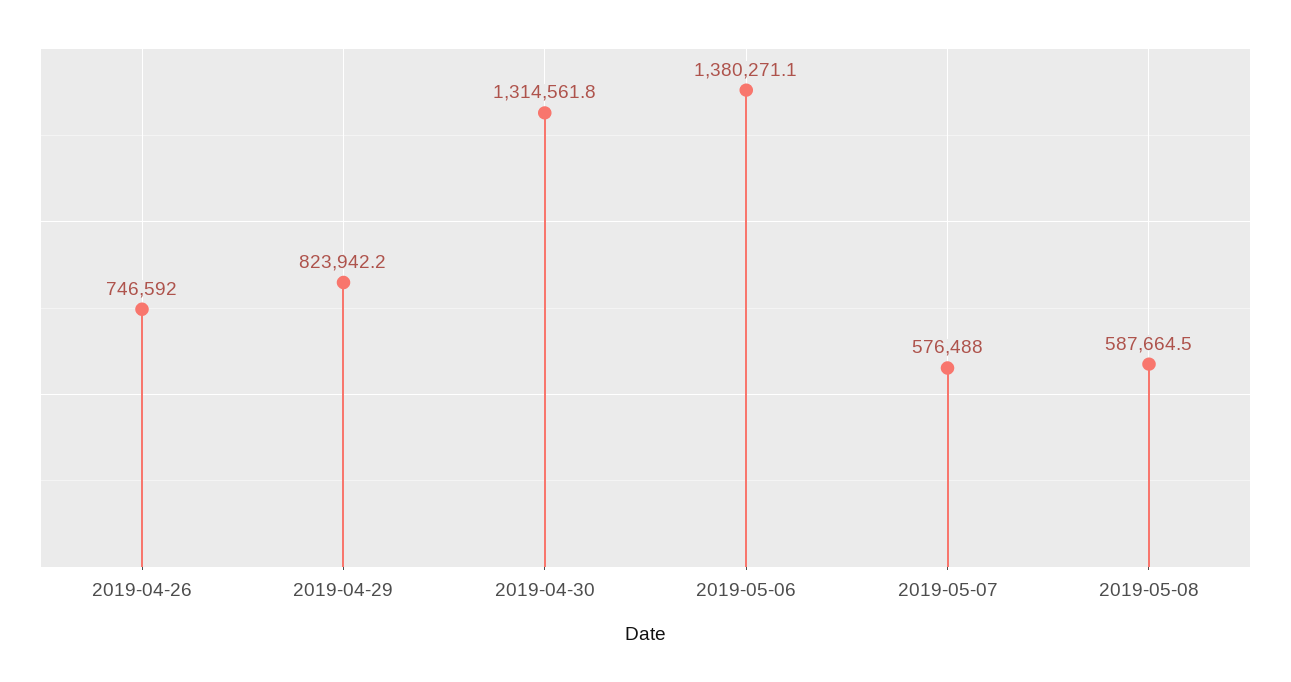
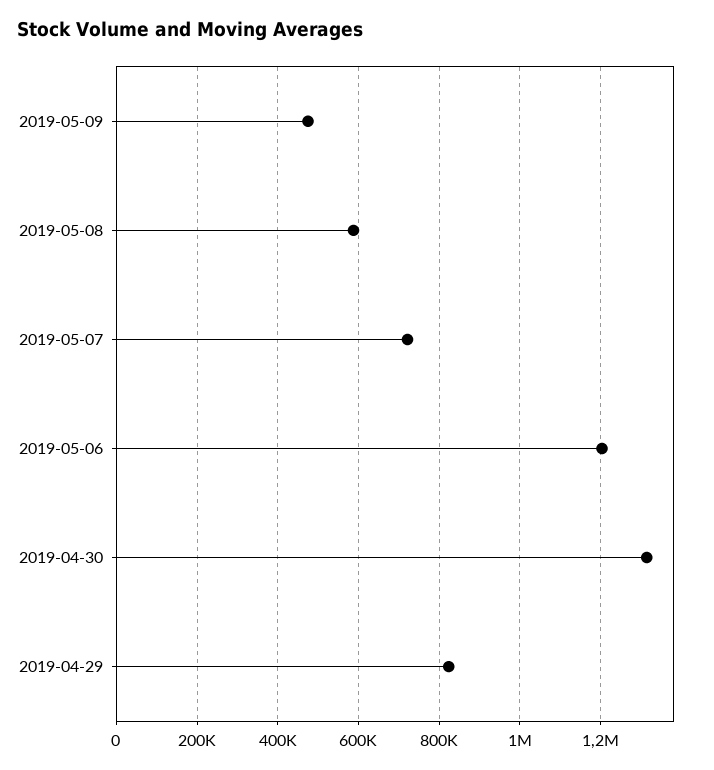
2019-04-26: 746592 -> none
2019-05-06: 1380271.1 -> 1200000
2019-05-07: 576488 -> 720000
2019-05-09: none -> 480000

